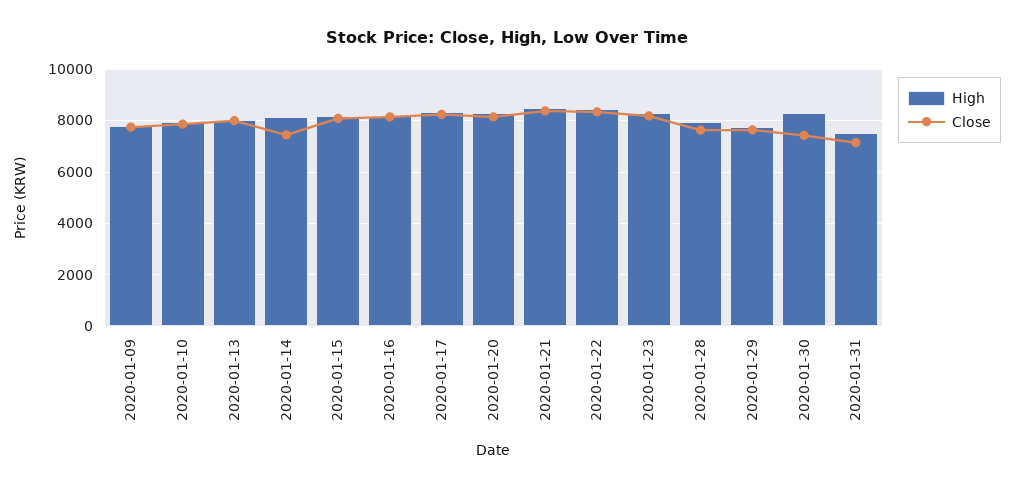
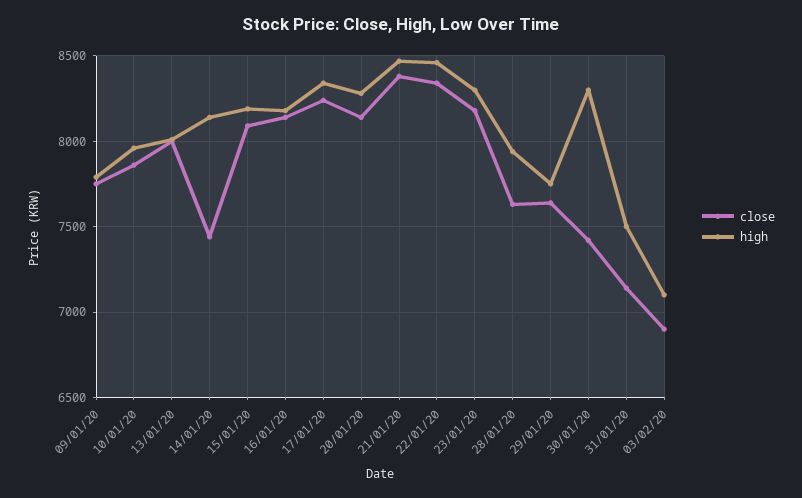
Close, 03/02/20: none -> 6900
High, 03/02/20: none -> 7100

